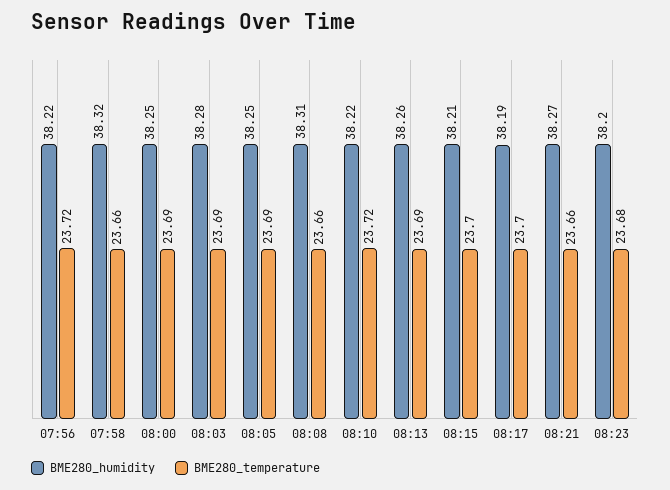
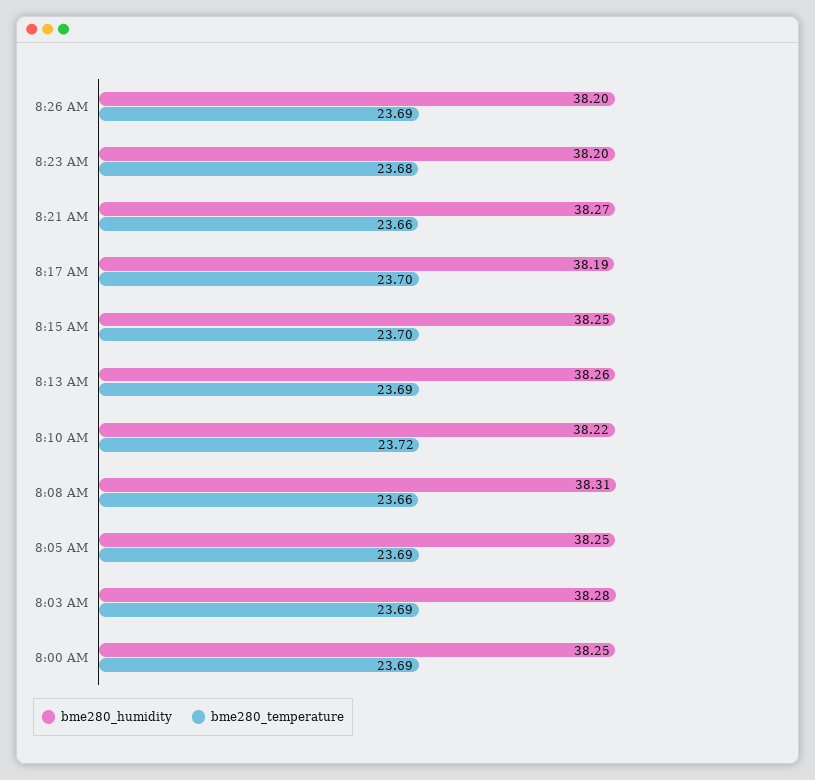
BME280_humidity, 07:56: 38.22 -> none
BME280_temperature, 07:56: 23.72 -> none
BME280_humidity, 07:58: 38.32 -> none
BME280_temperature, 07:58: 23.66 -> none
BME280_humidity, 08:15: 38.21 -> 38.25
BME280_humidity, 8:26 AM: none -> 38.2
BME280_temperature, 8:26 AM: none -> 23.69

